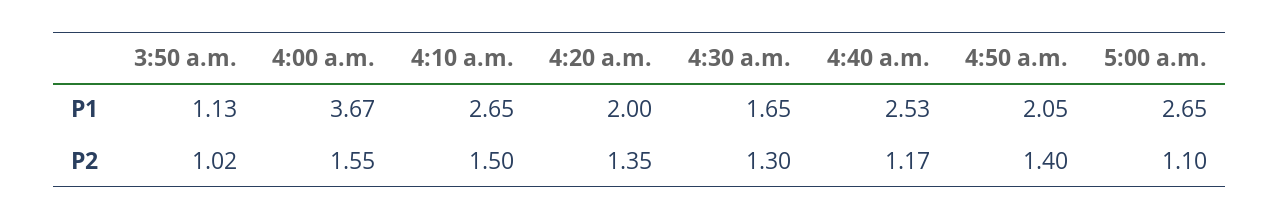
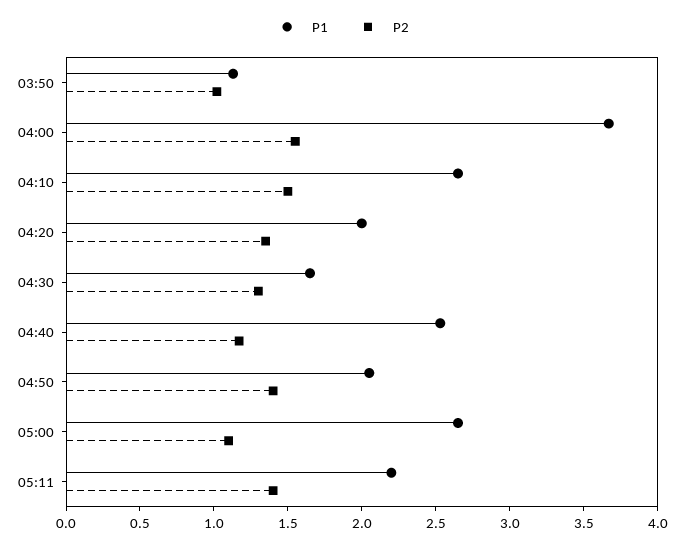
P1, 05:11: none -> 2.2
P2, 05:11: none -> 1.4

